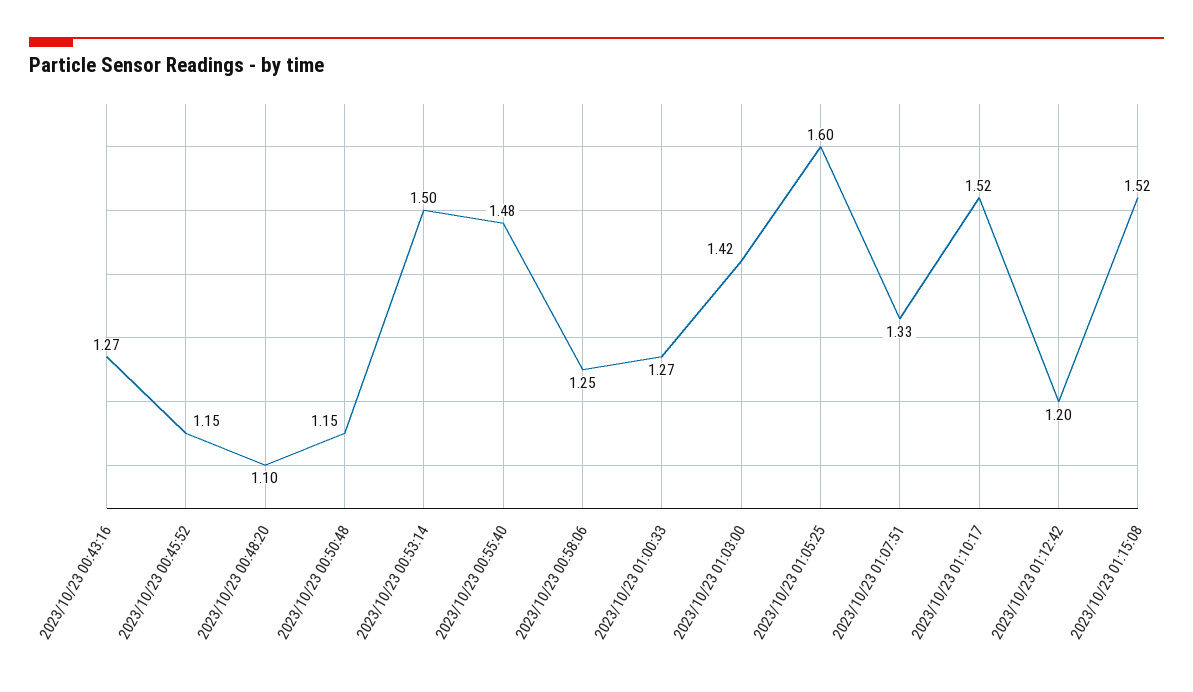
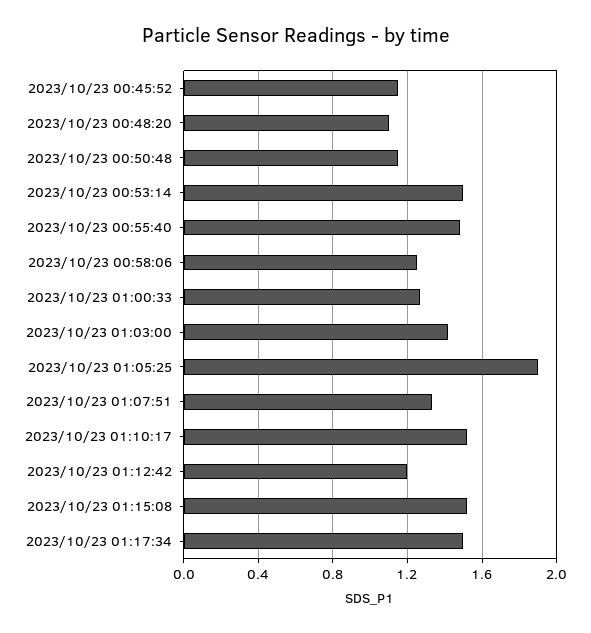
2023/10/23 00:43:16: 1.27 -> none
2023/10/23 01:05:25: 1.6 -> 1.9
2023/10/23 01:17:34: none -> 1.5

